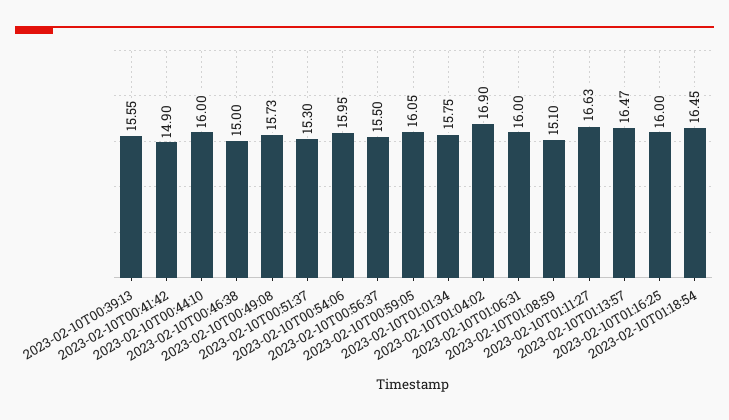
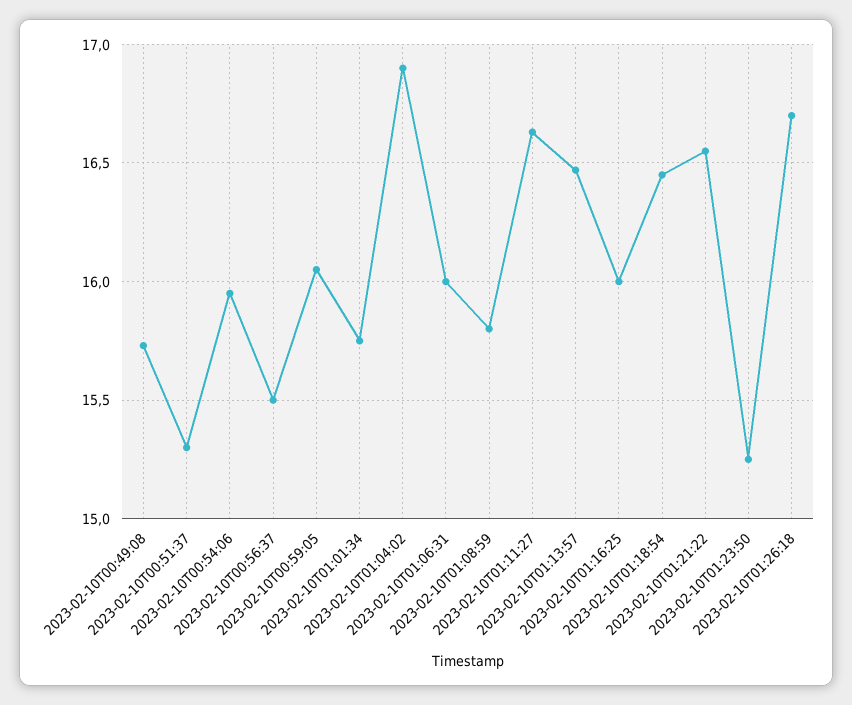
2023-02-10T00:39:13: 15.55 -> none
2023-02-10T00:41:42: 14.9 -> none
2023-02-10T00:44:10: 16 -> none
2023-02-10T00:46:38: 15 -> none
2023-02-10T01:08:59: 15.1 -> 15.8
2023-02-10T01:21:22: none -> 16.55
2023-02-10T01:23:50: none -> 15.25
2023-02-10T01:26:18: none -> 16.7

